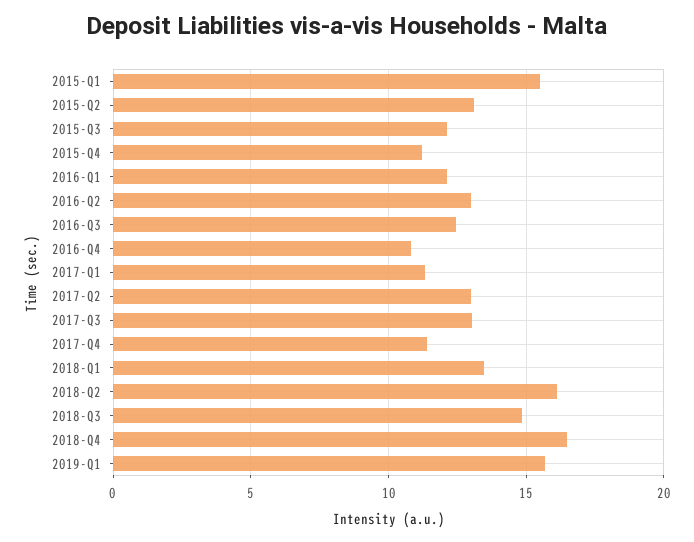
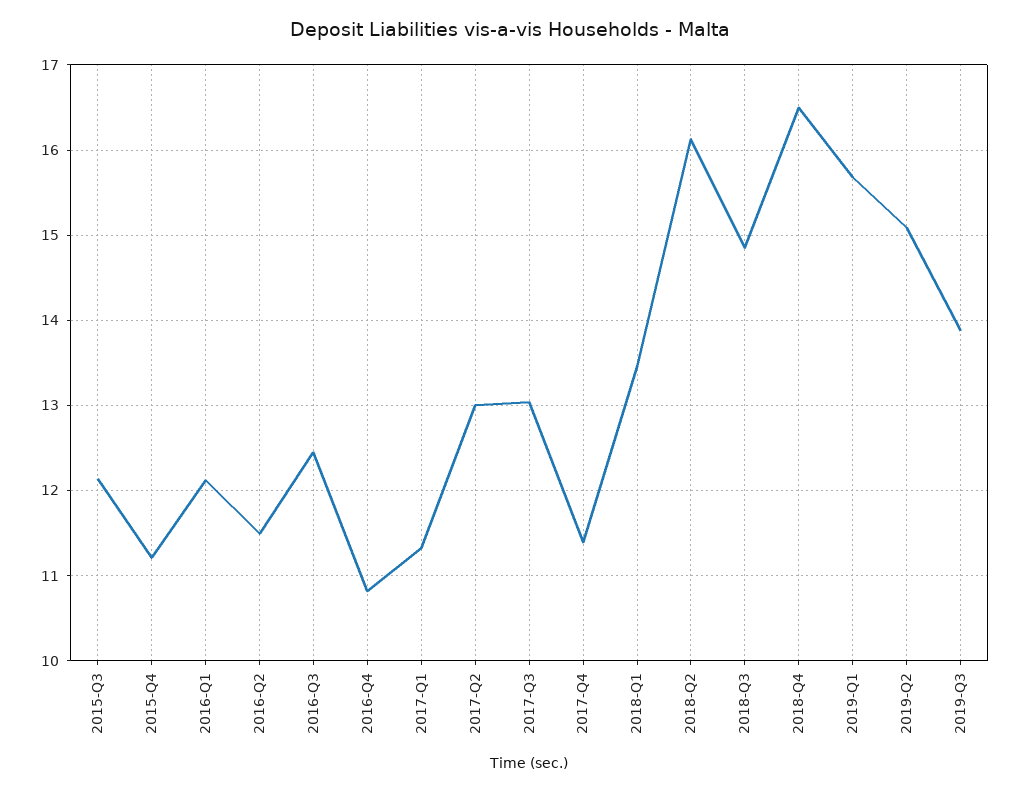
2015-Q1: 15.5 -> none
2015-Q2: 13 -> none
2016-Q2: 13 -> 11.5
2019-Q2: none -> 15.1
2019-Q3: none -> 13.9

